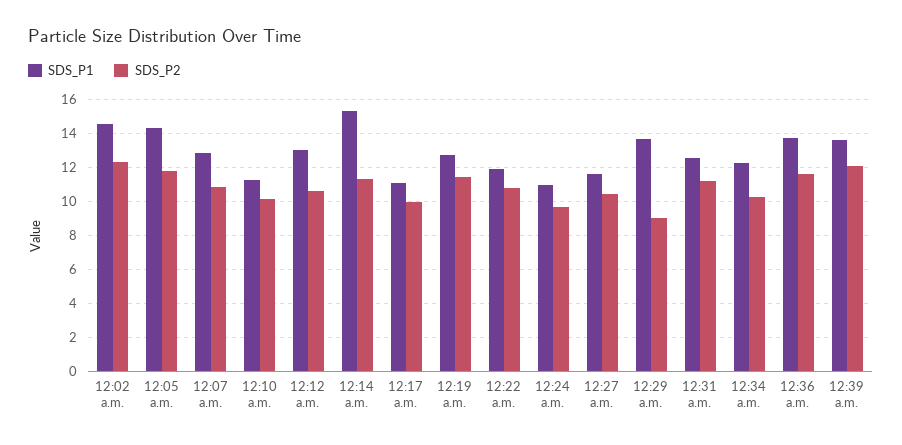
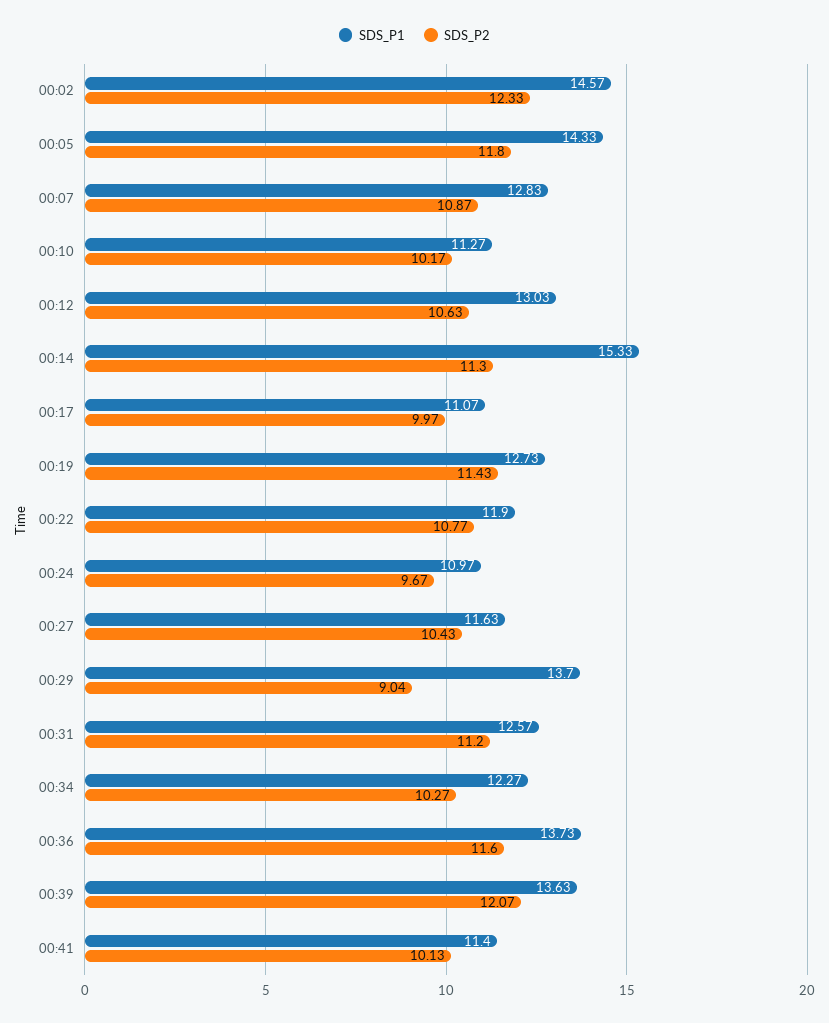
SDS_P1, 00:41: none -> 11.4
SDS_P2, 00:41: none -> 10.13

